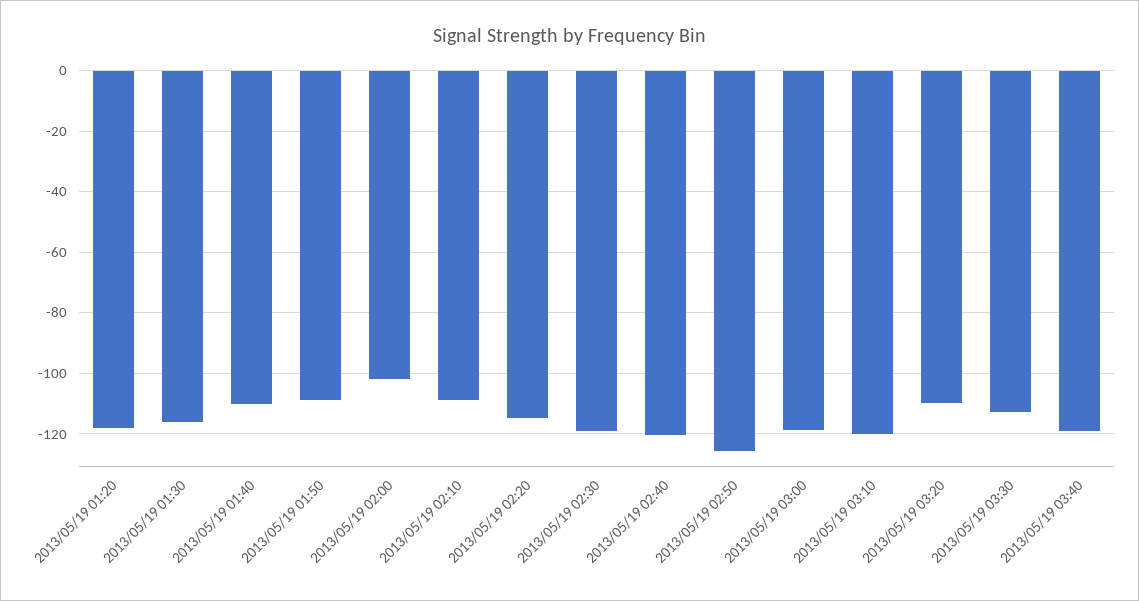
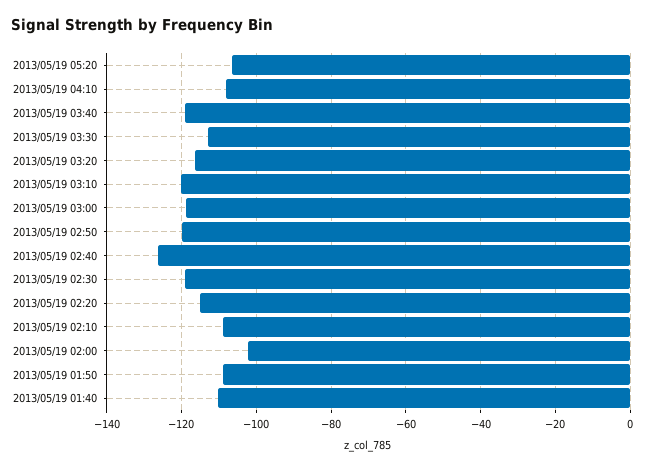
2013/05/19 01:20: -118 -> none
2013/05/19 01:30: -116 -> none
2013/05/19 02:40: -120 -> -126
2013/05/19 02:50: -126 -> -120
2013/05/19 03:20: -110 -> -116
2013/05/19 05:20: none -> -106
2013/05/19 04:10: none -> -108

